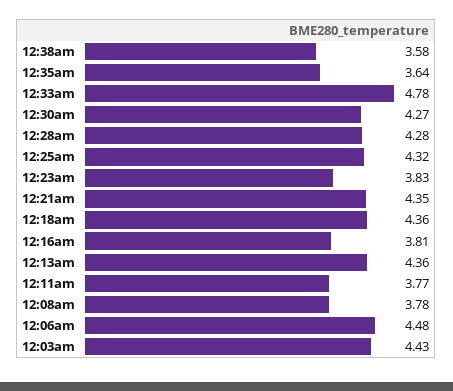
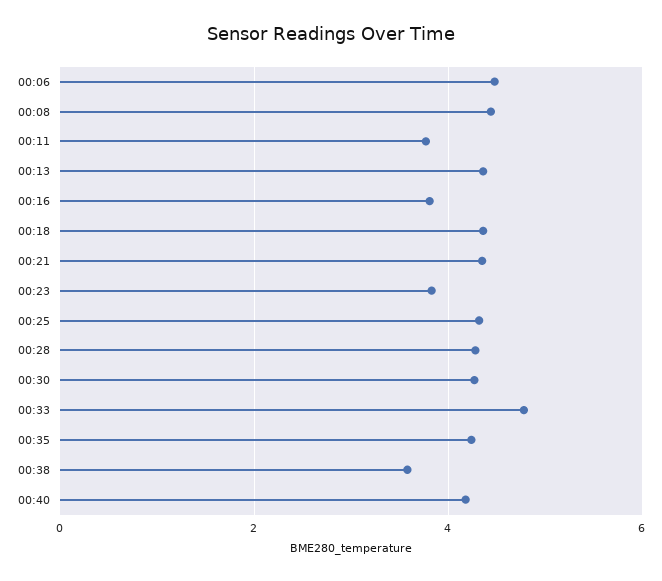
12:35am: 3.64 -> 4.2
12:08am: 3.78 -> 4.4
12:03am: 4.43 -> none
00:40: none -> 4.2

